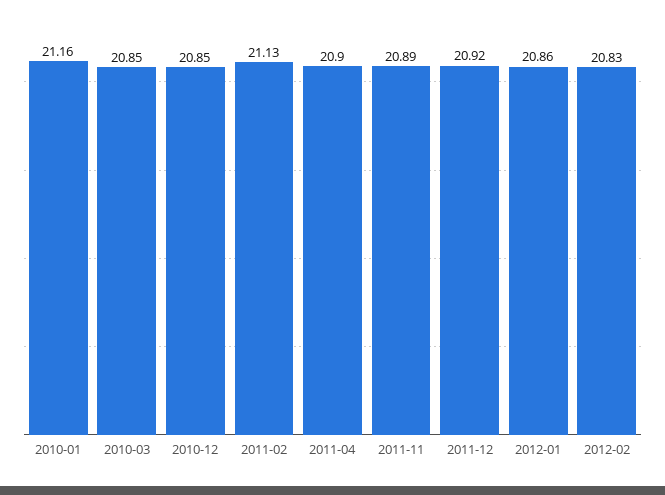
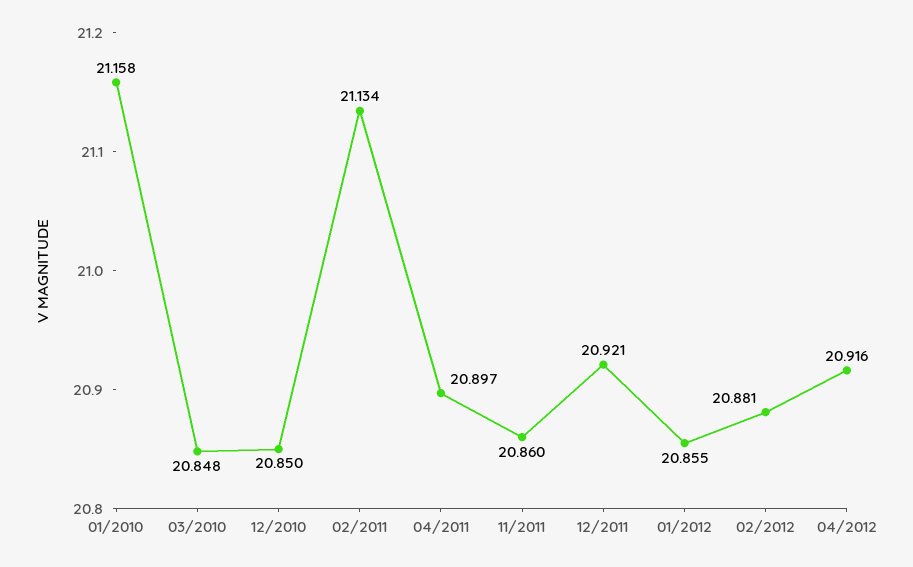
2011-11: 20.89 -> 20.86
2012-02: 20.83 -> 20.881
04/2012: none -> 20.916

